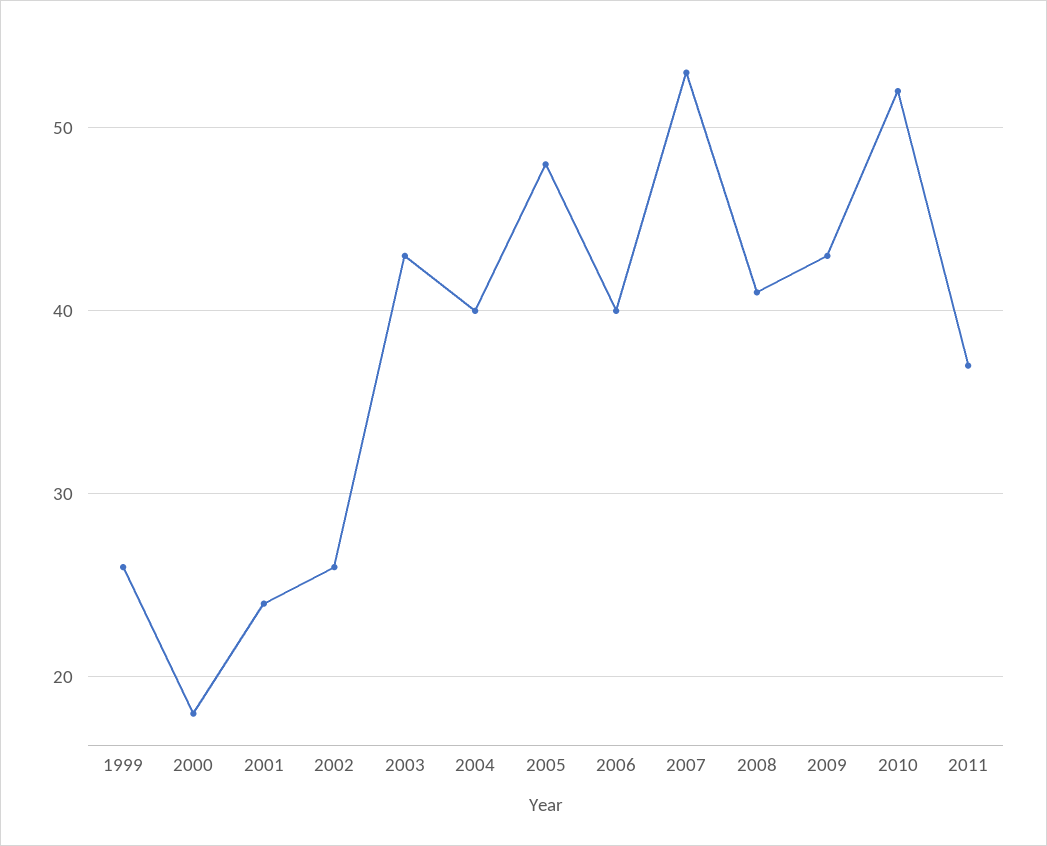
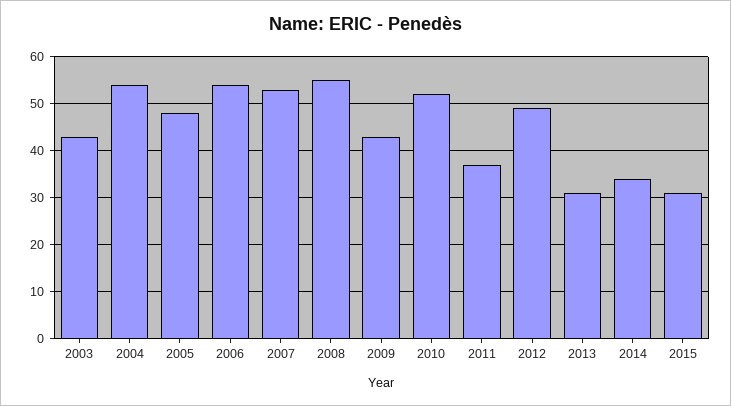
1999: 26 -> none
2000: 18 -> none
2001: 24 -> none
2002: 26 -> none
2004: 40 -> 55
2006: 40 -> 55
2008: 41 -> 55
2012: none -> 50
2013: none -> 30
2014: none -> 35
2015: none -> 30

